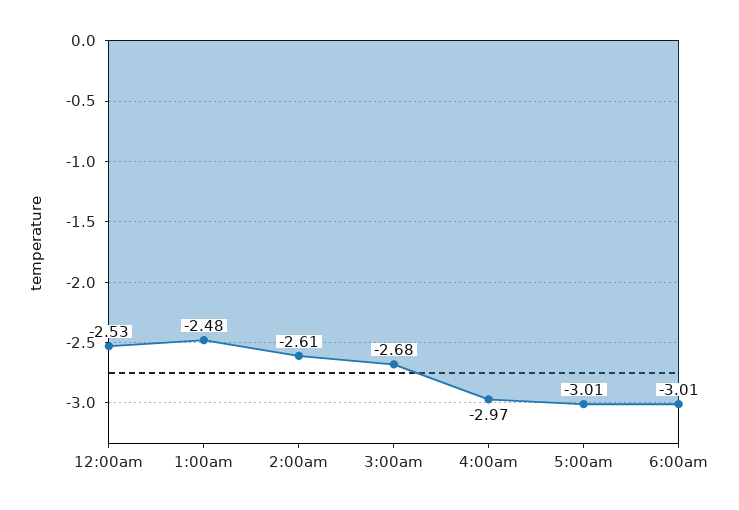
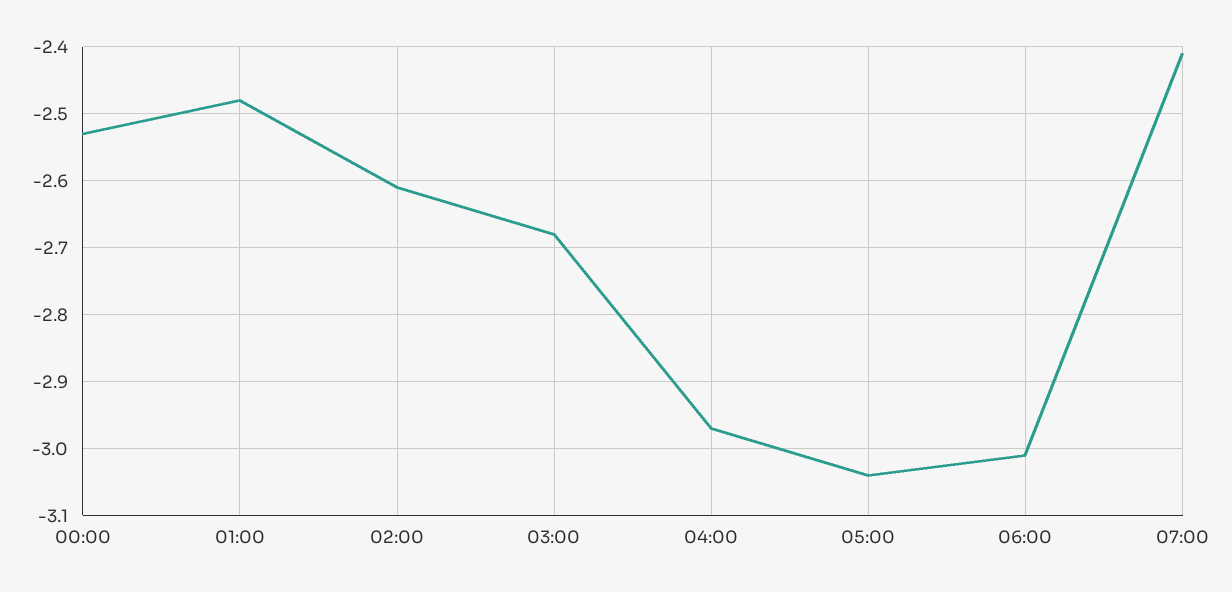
5:00am: -3.01 -> -3.04
07:00: none -> -2.41

